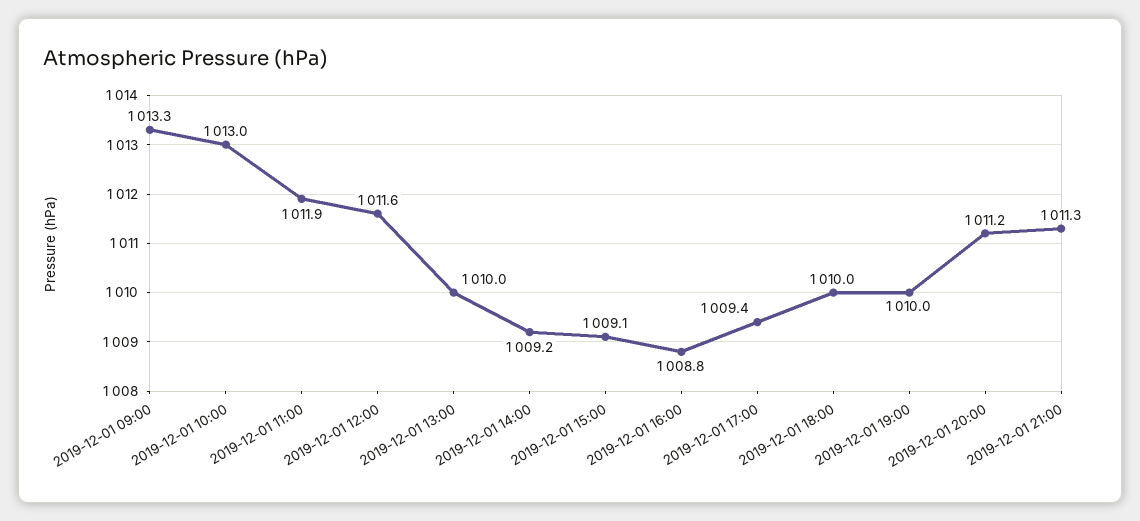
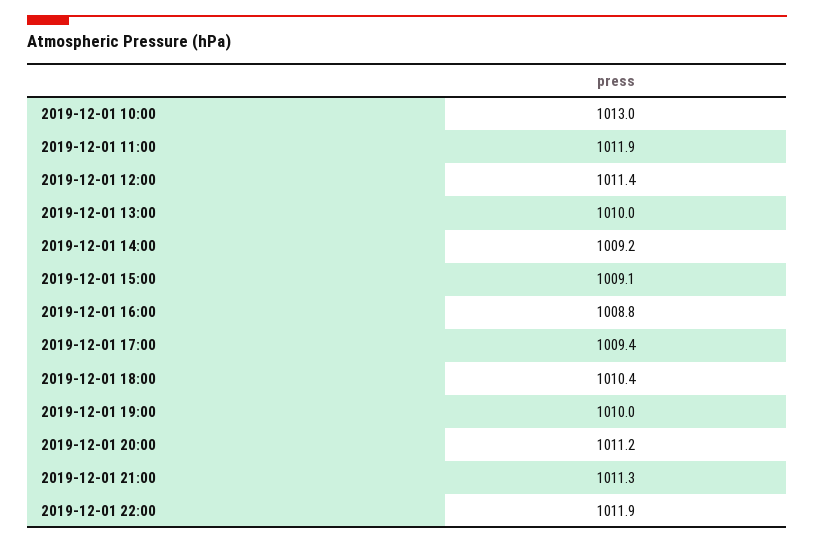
2019-12-01 09:00: 1013.3 -> none
2019-12-01 12:00: 1011.6 -> 1011.4
2019-12-01 18:00: 1010 -> 1010.4
2019-12-01 22:00: none -> 1011.9

